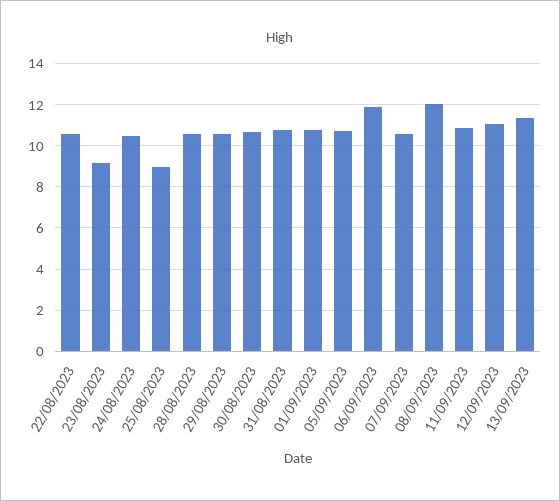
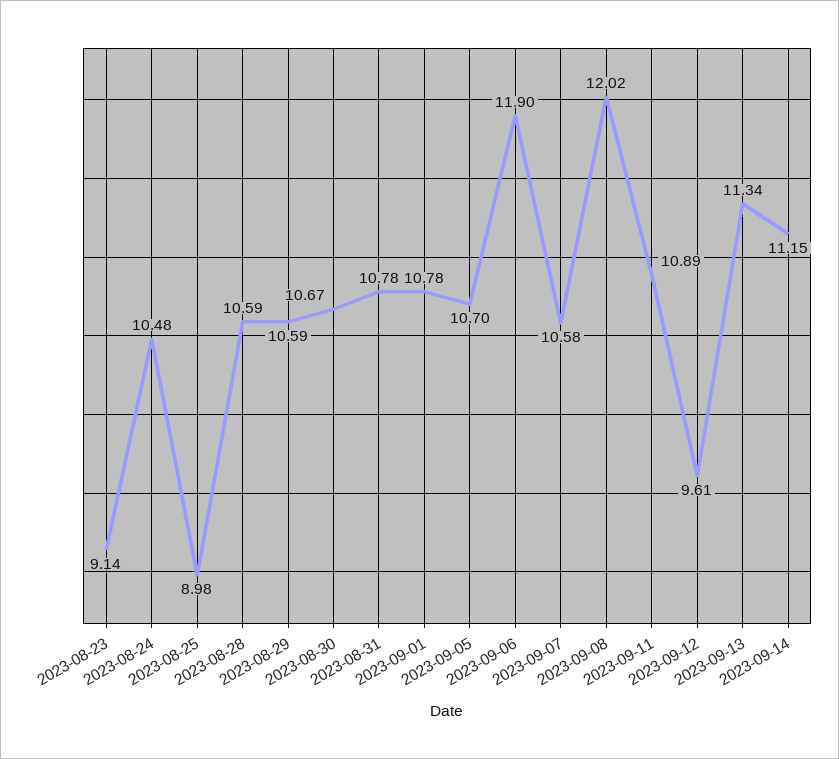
22/08/2023: 10.5 -> none
12/09/2023: 11 -> 9.61
2023-09-14: none -> 11.15

